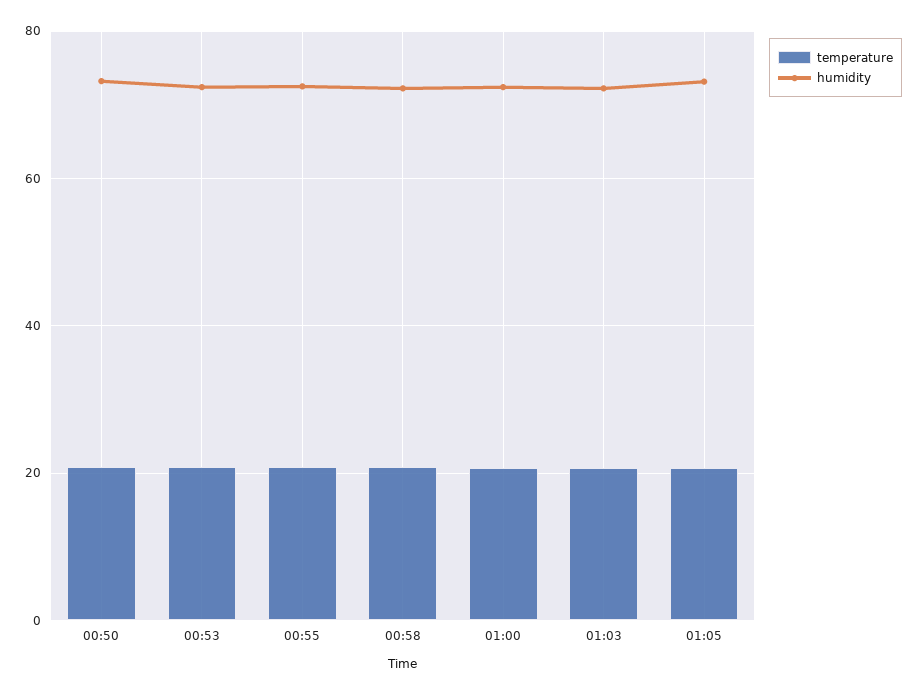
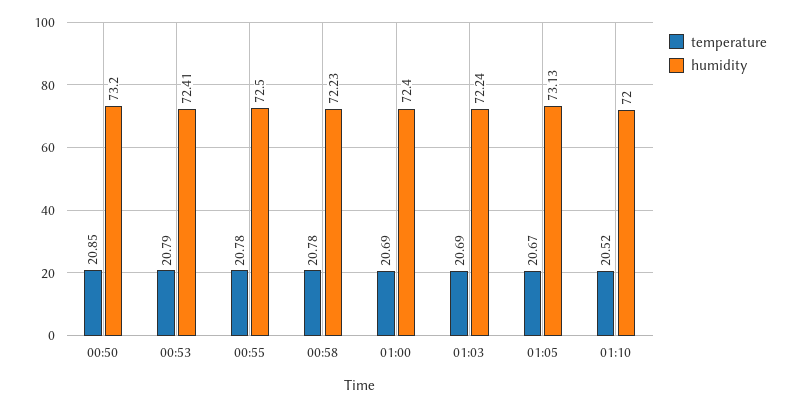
temperature, 01:10: none -> 20.52
humidity, 01:10: none -> 72

